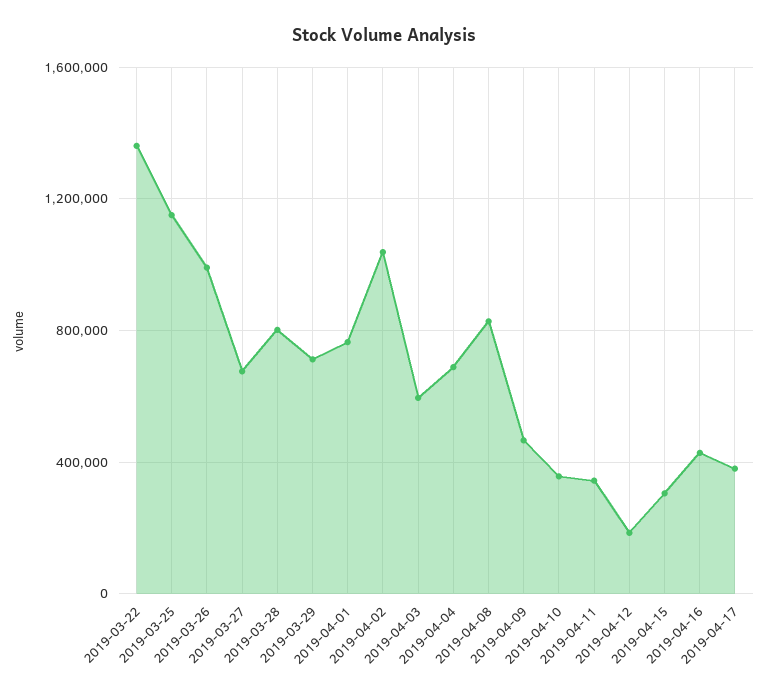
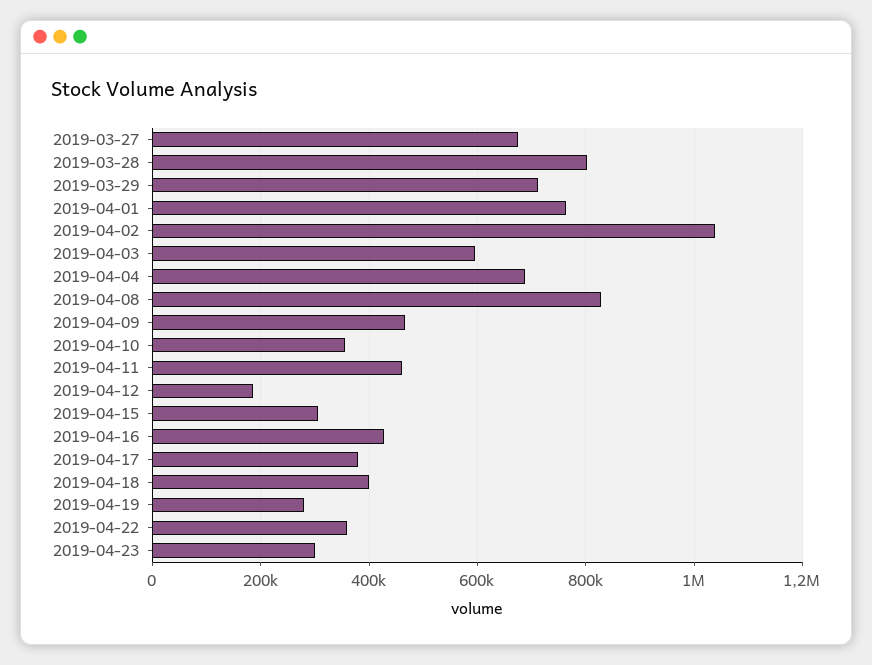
2019-03-22: 1350000 -> none
2019-03-25: 1150000 -> none
2019-03-26: 1000000 -> none
2019-04-11: 350000 -> 460000
2019-04-18: none -> 400000
2019-04-19: none -> 280000
2019-04-22: none -> 360000
2019-04-23: none -> 300000

